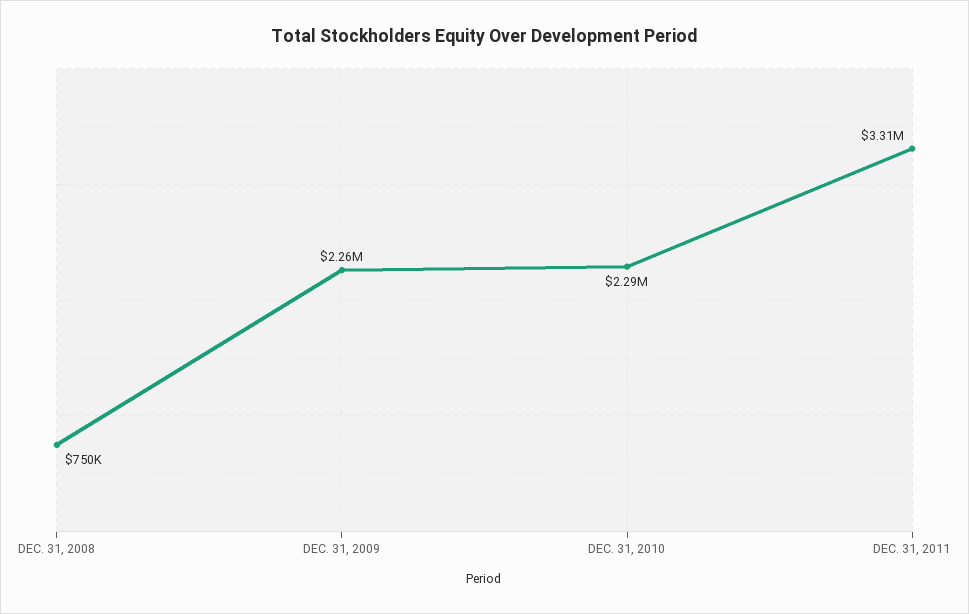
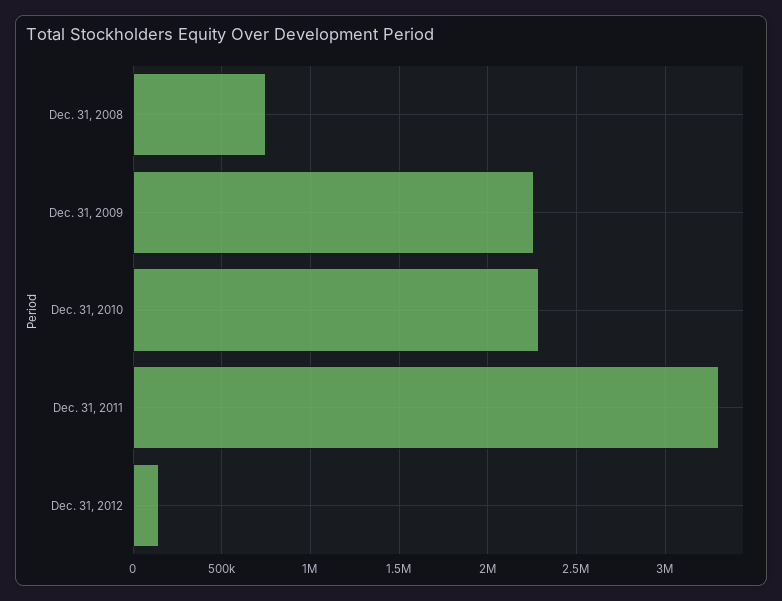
Dec. 31, 2012: none -> 150000

